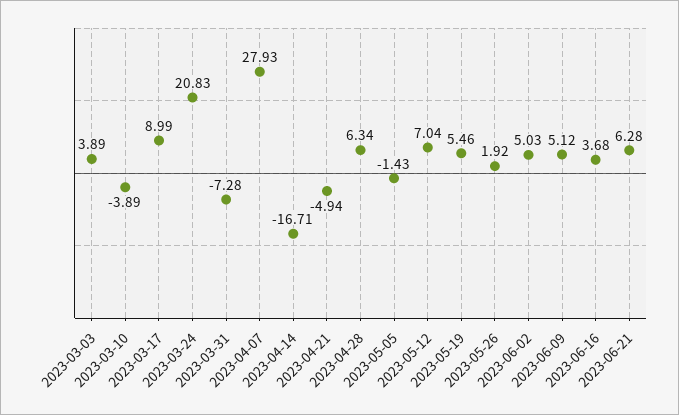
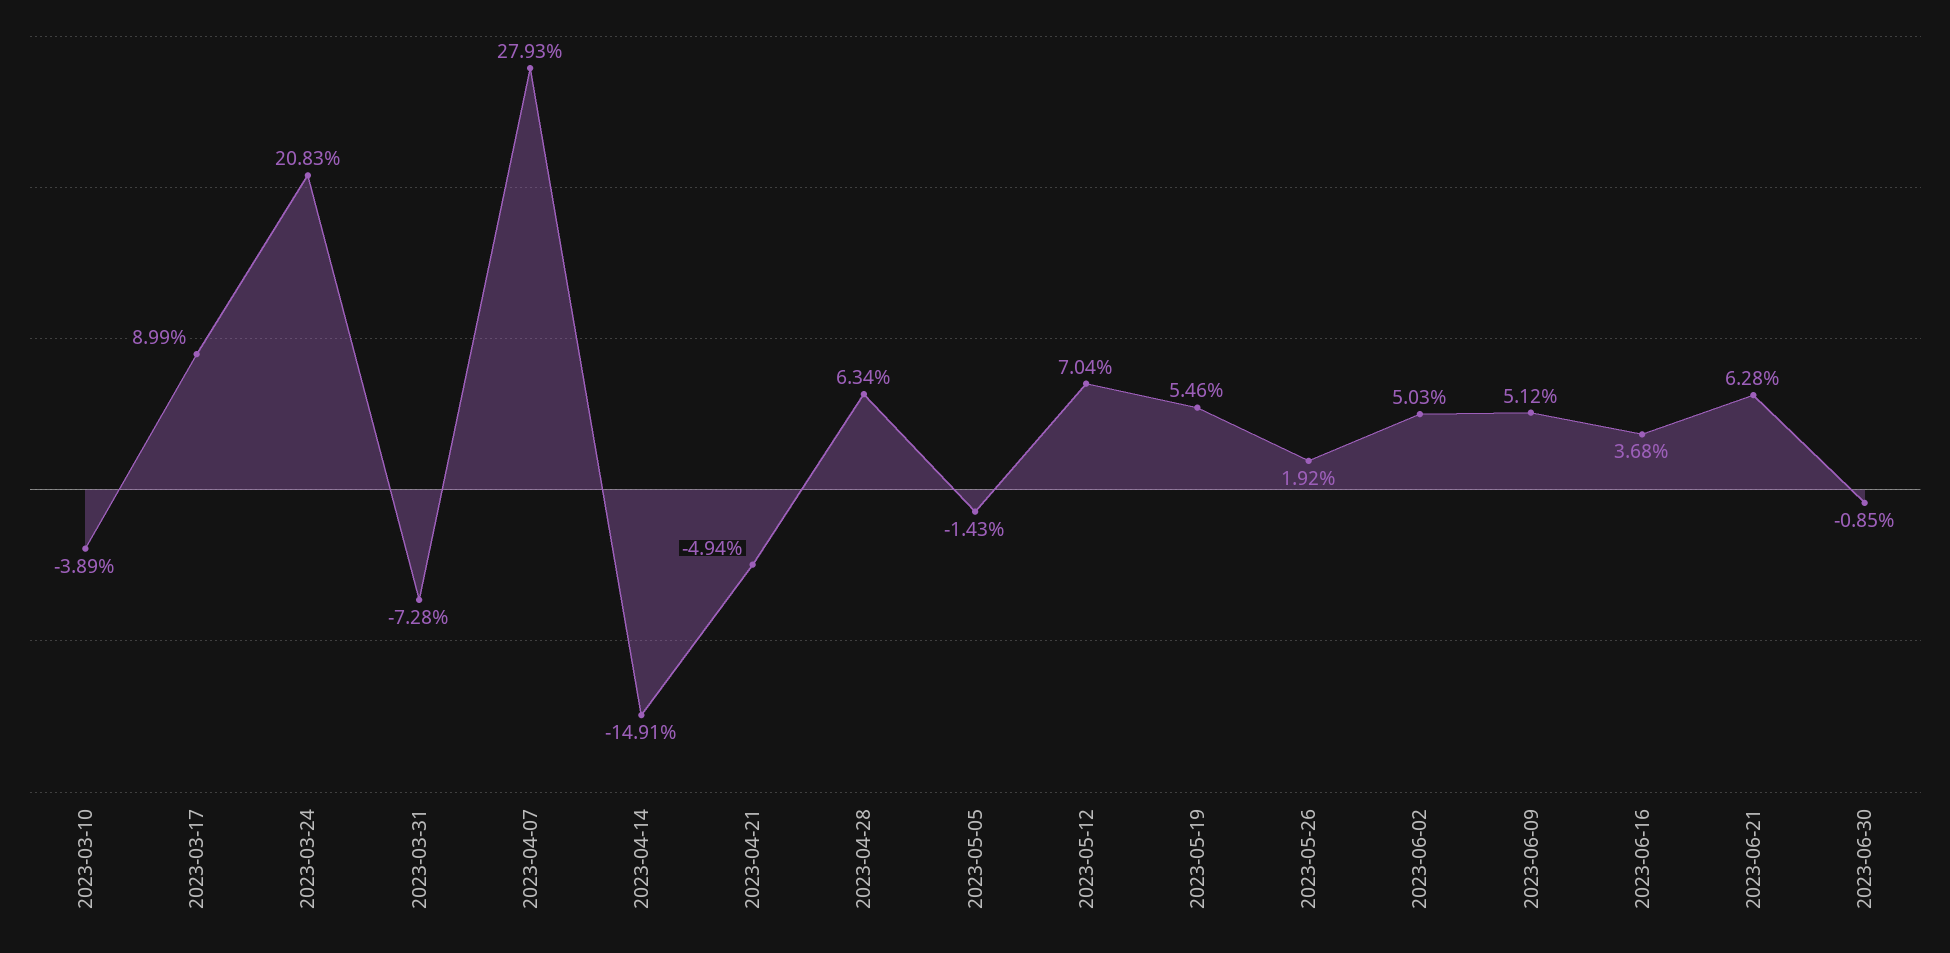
2023-03-03: 3.89 -> none
2023-04-14: -16.71 -> -14.91
2023-06-30: none -> -0.85

